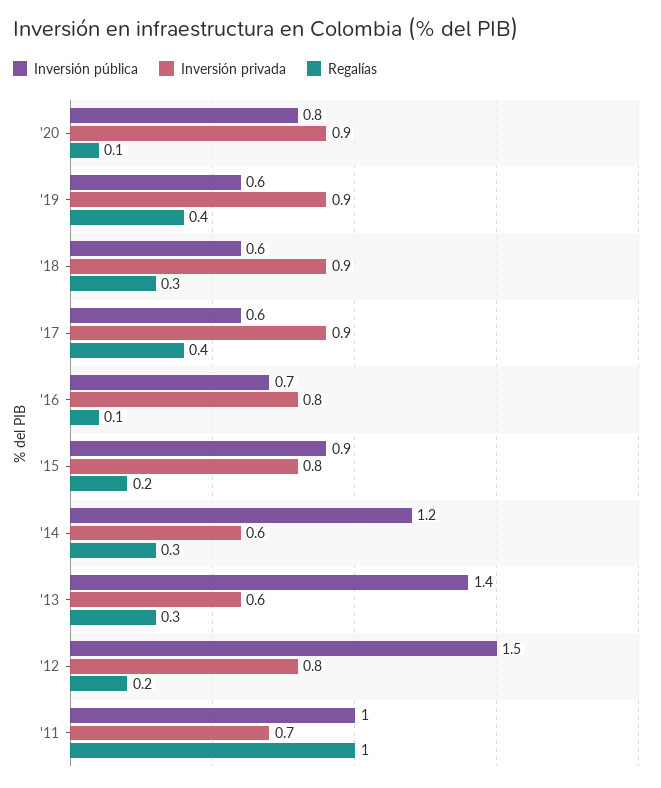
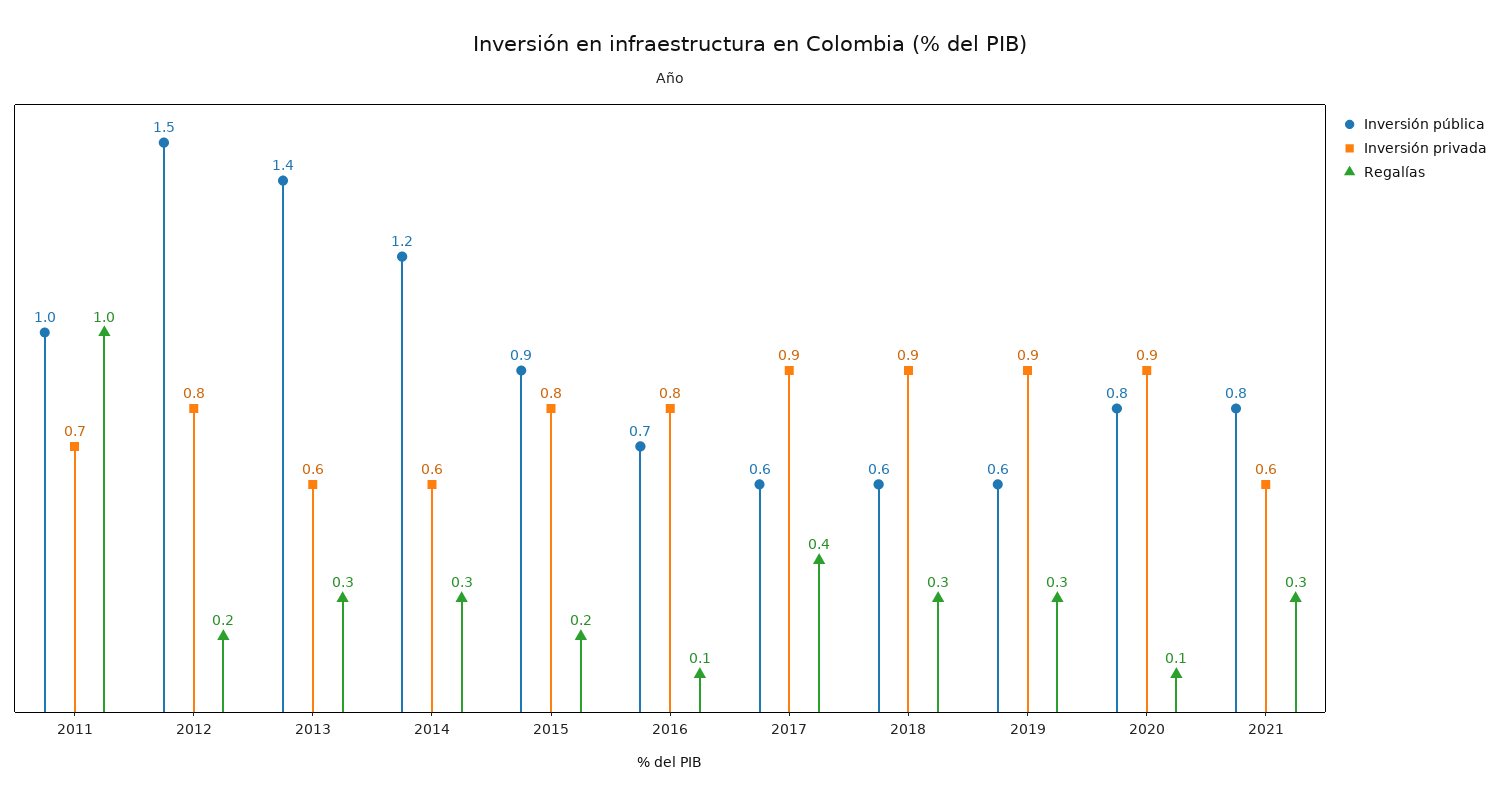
Regalías, '19: 0.4 -> 0.3
Inversión pública, 2021: none -> 0.8
Inversión privada, 2021: none -> 0.6
Regalías, 2021: none -> 0.3

